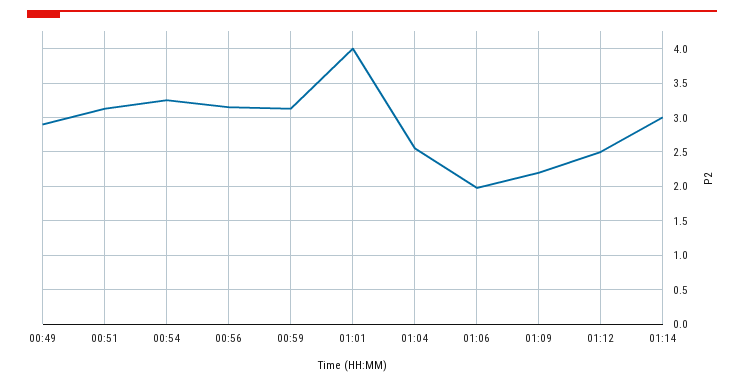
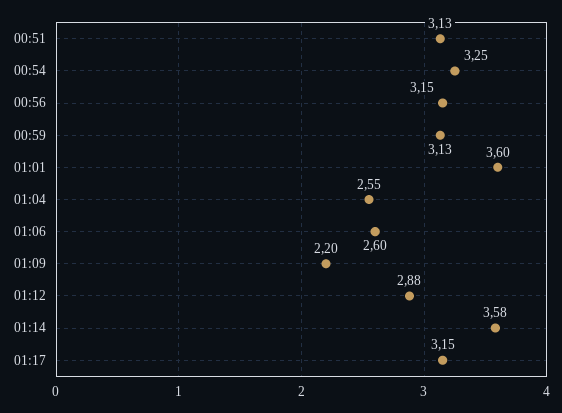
00:49: 2.9 -> none
01:01: 4 -> 3.6
01:06: 2 -> 2.6
01:12: 2.5 -> 2.88
01:14: 3 -> 3.58
01:17: none -> 3.15

